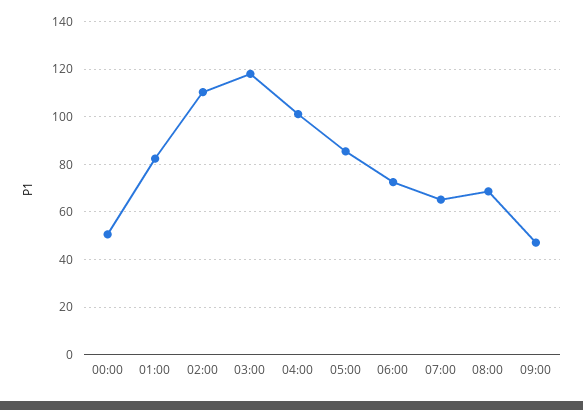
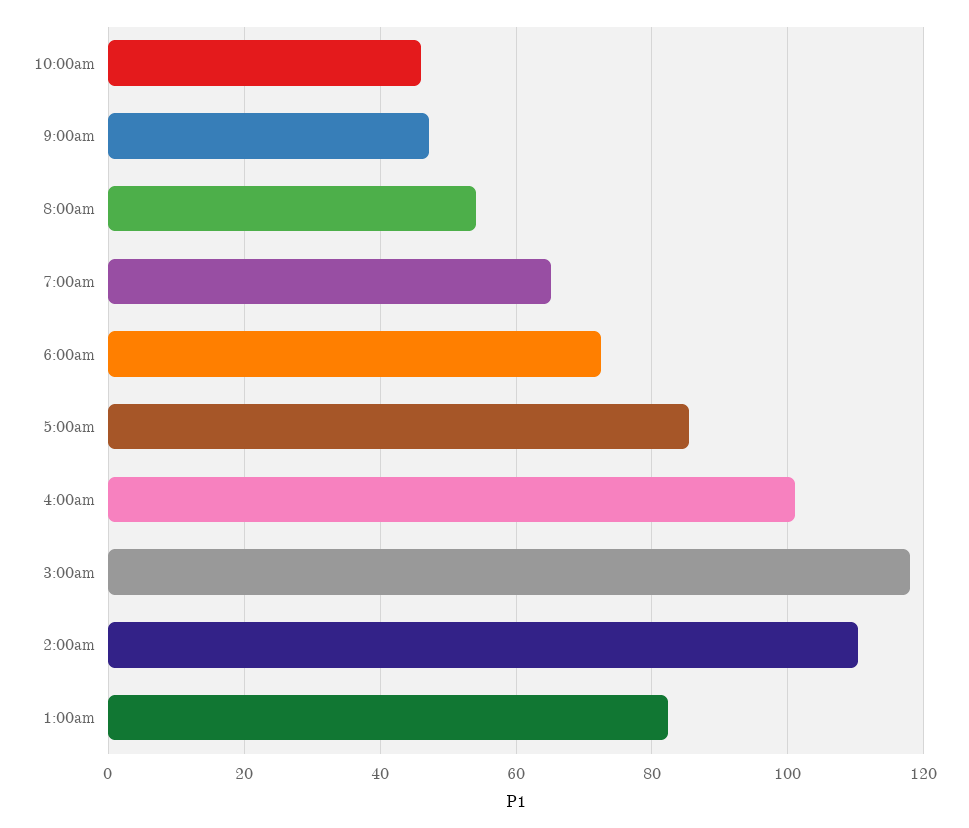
00:00: 50 -> none
08:00: 70 -> 54
10:00am: none -> 46

